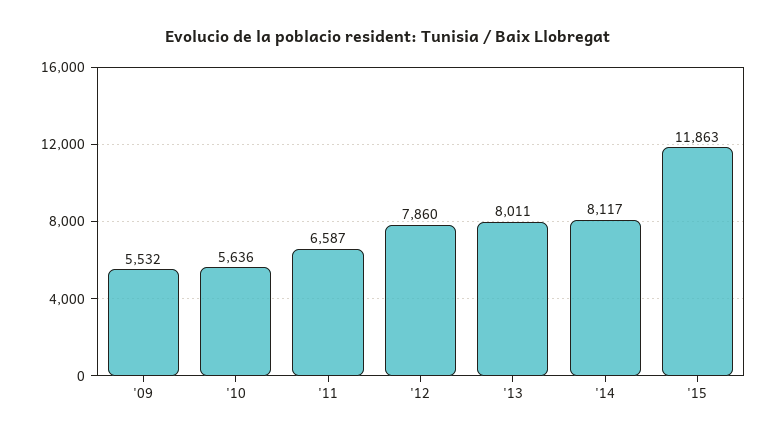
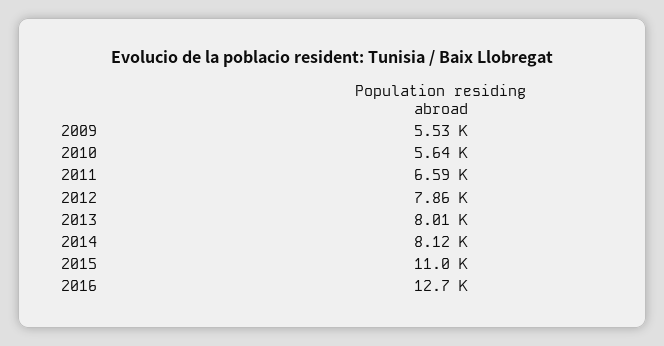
'15: 11863 -> 11000
2016: none -> 12700

